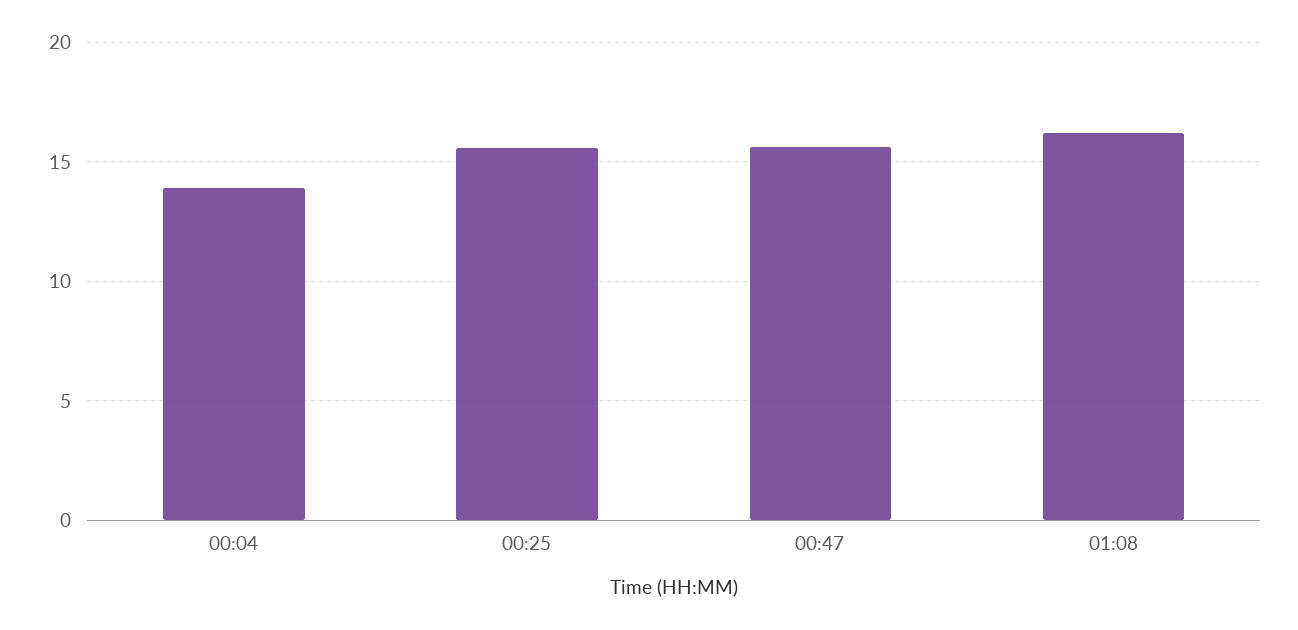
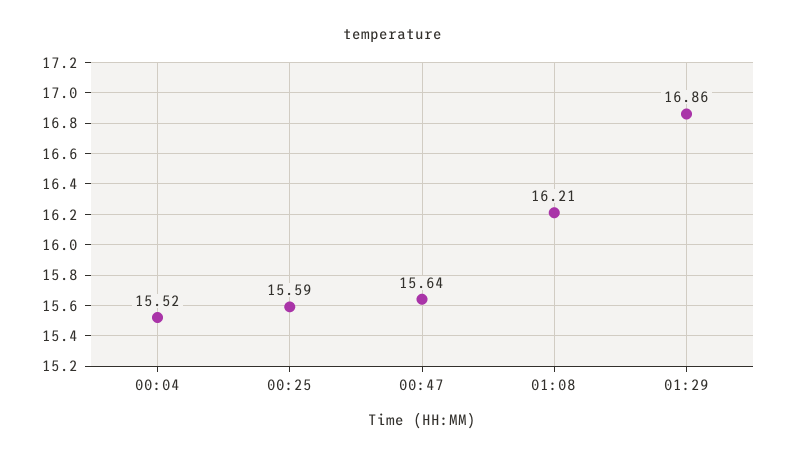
00:04: 14 -> 15.52
01:29: none -> 16.86

